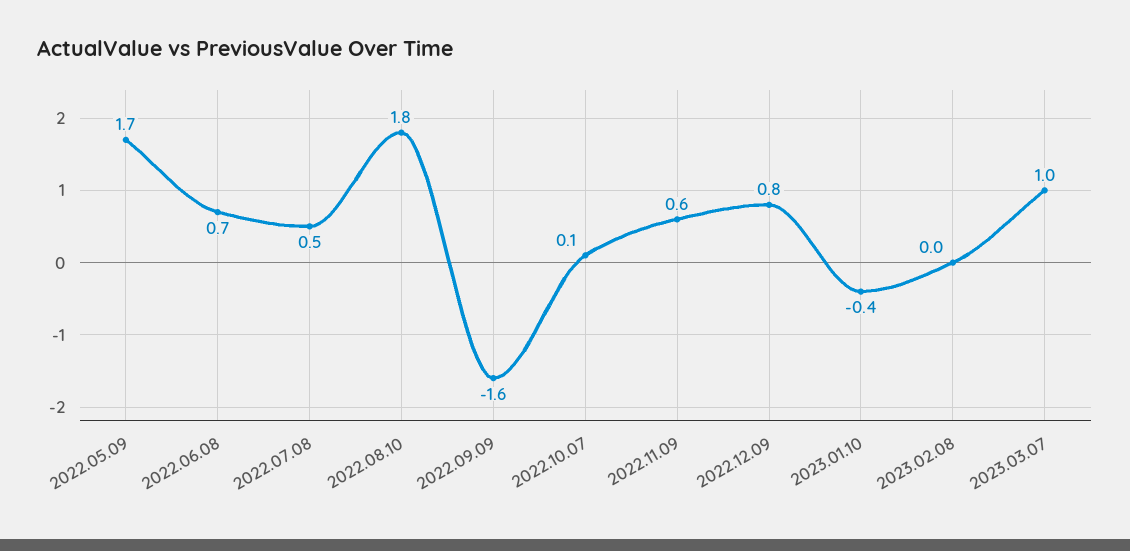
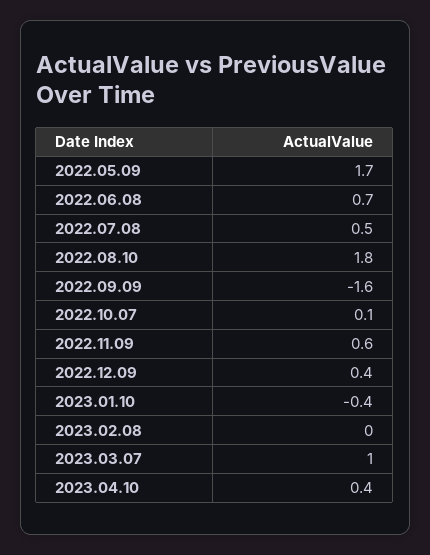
2022.12.09: 0.8 -> 0.4
2023.04.10: none -> 0.4

